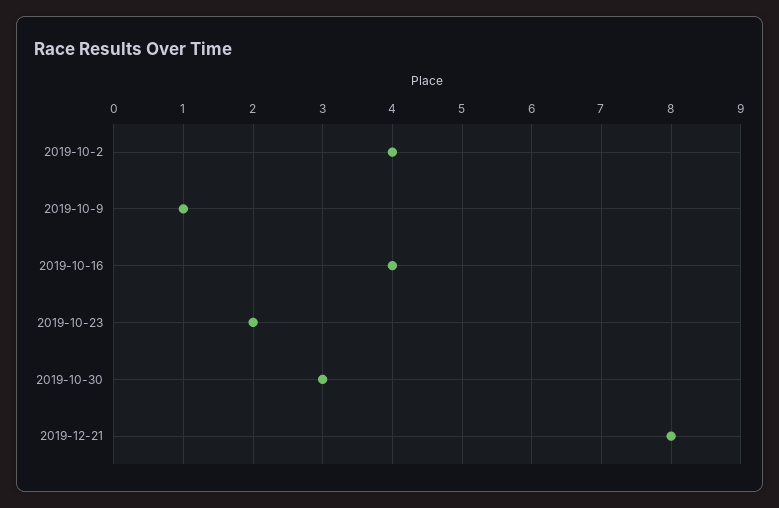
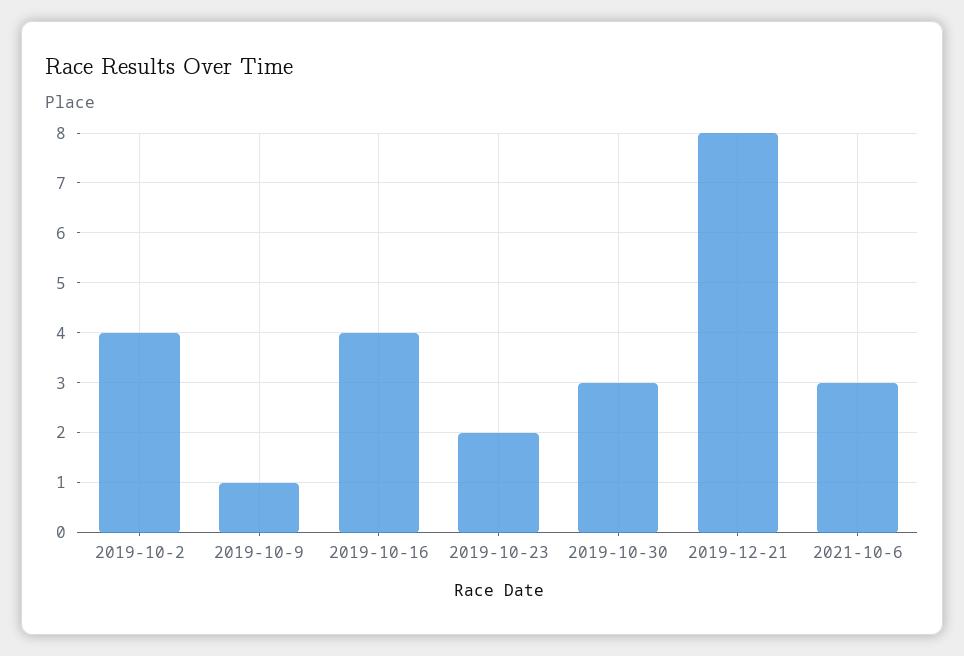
2021-10-6: none -> 3

